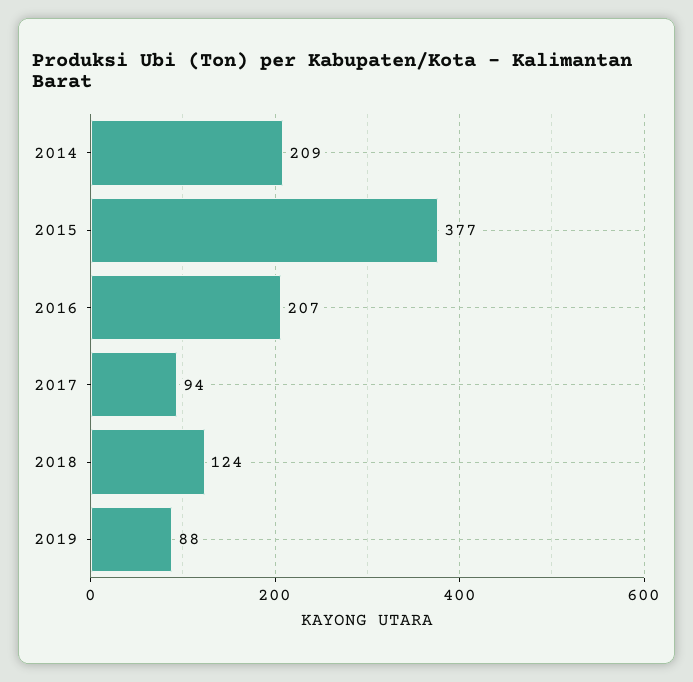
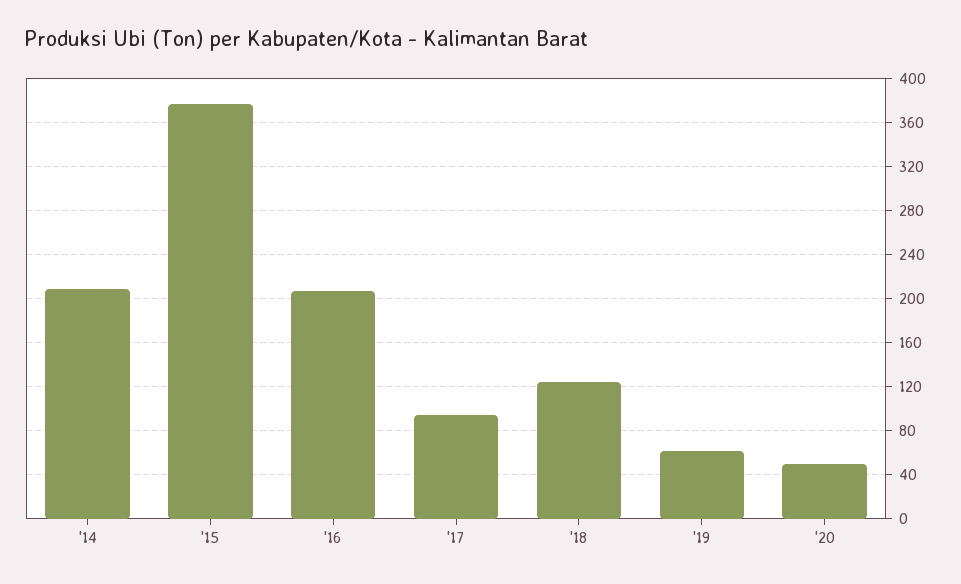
2019: 88 -> 60
'20: none -> 50

